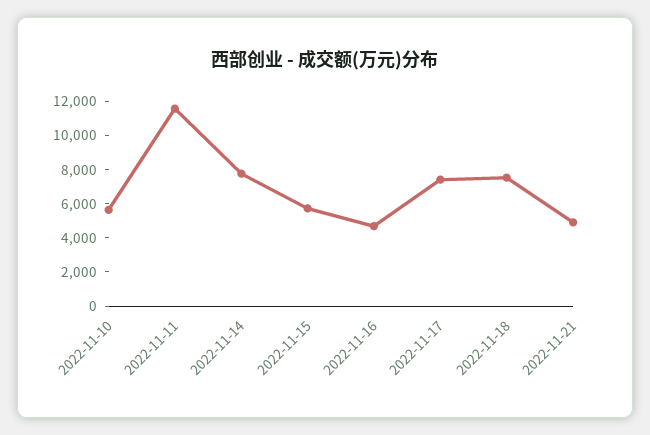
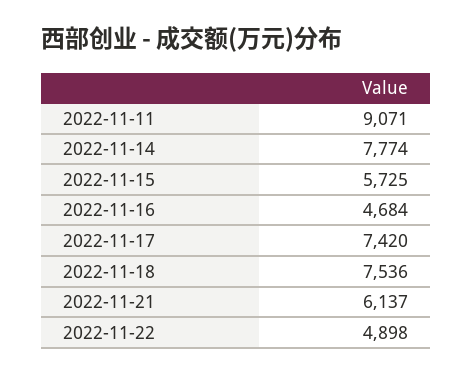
2022-11-10: 5500 -> none
2022-11-11: 11500 -> 9071
2022-11-21: 5000 -> 6137
2022-11-22: none -> 4898

